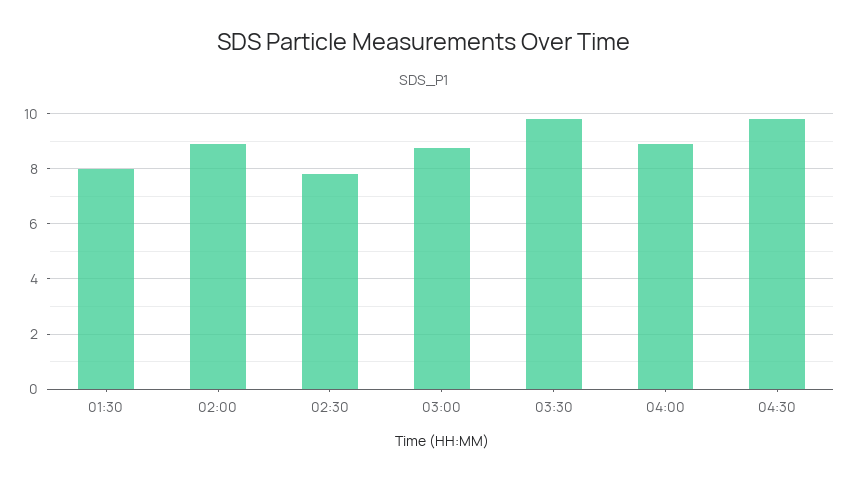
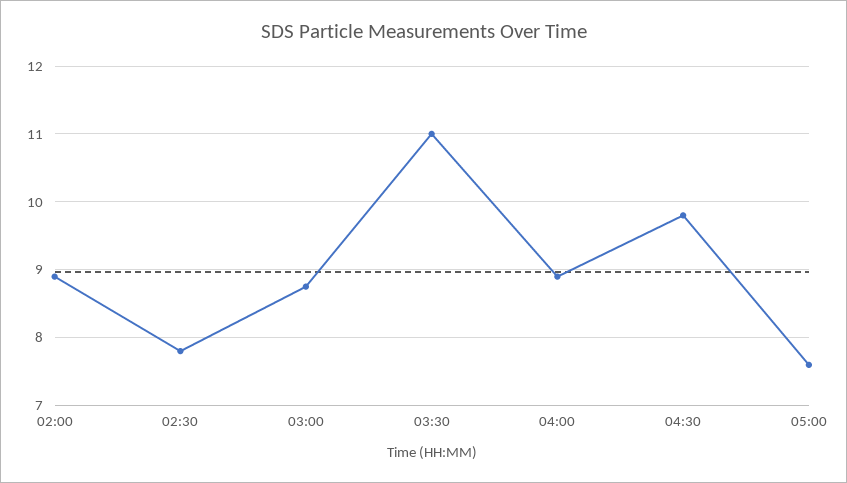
01:30: 8 -> none
03:30: 9.75 -> 11
05:00: none -> 7.6

